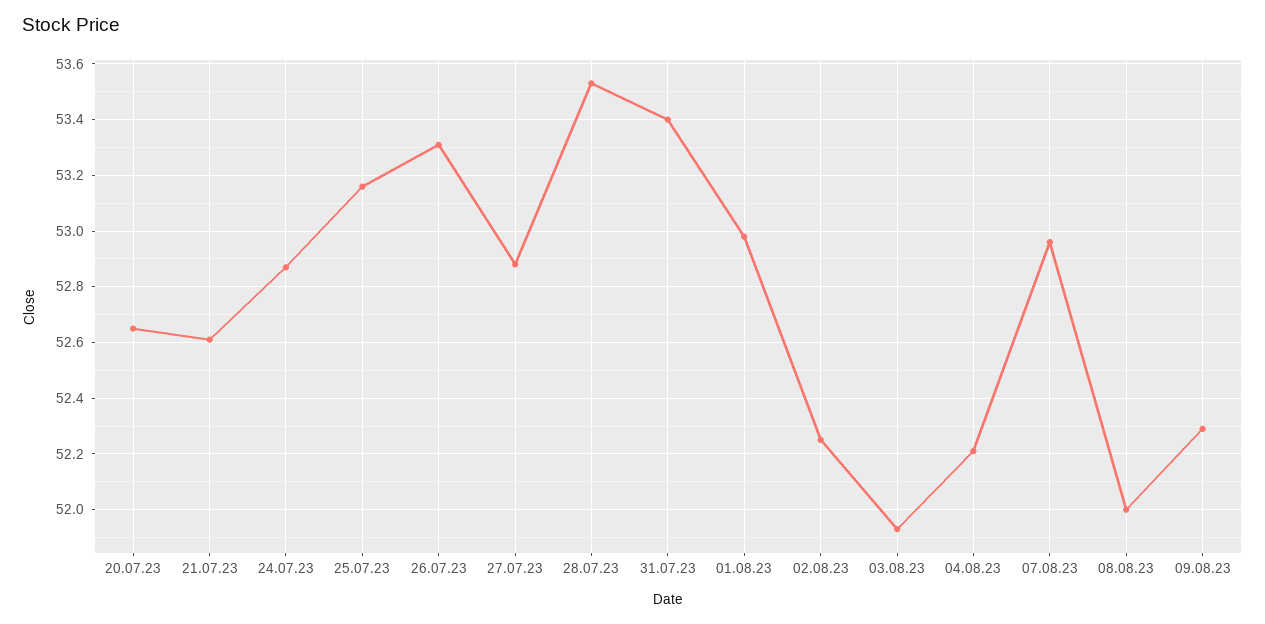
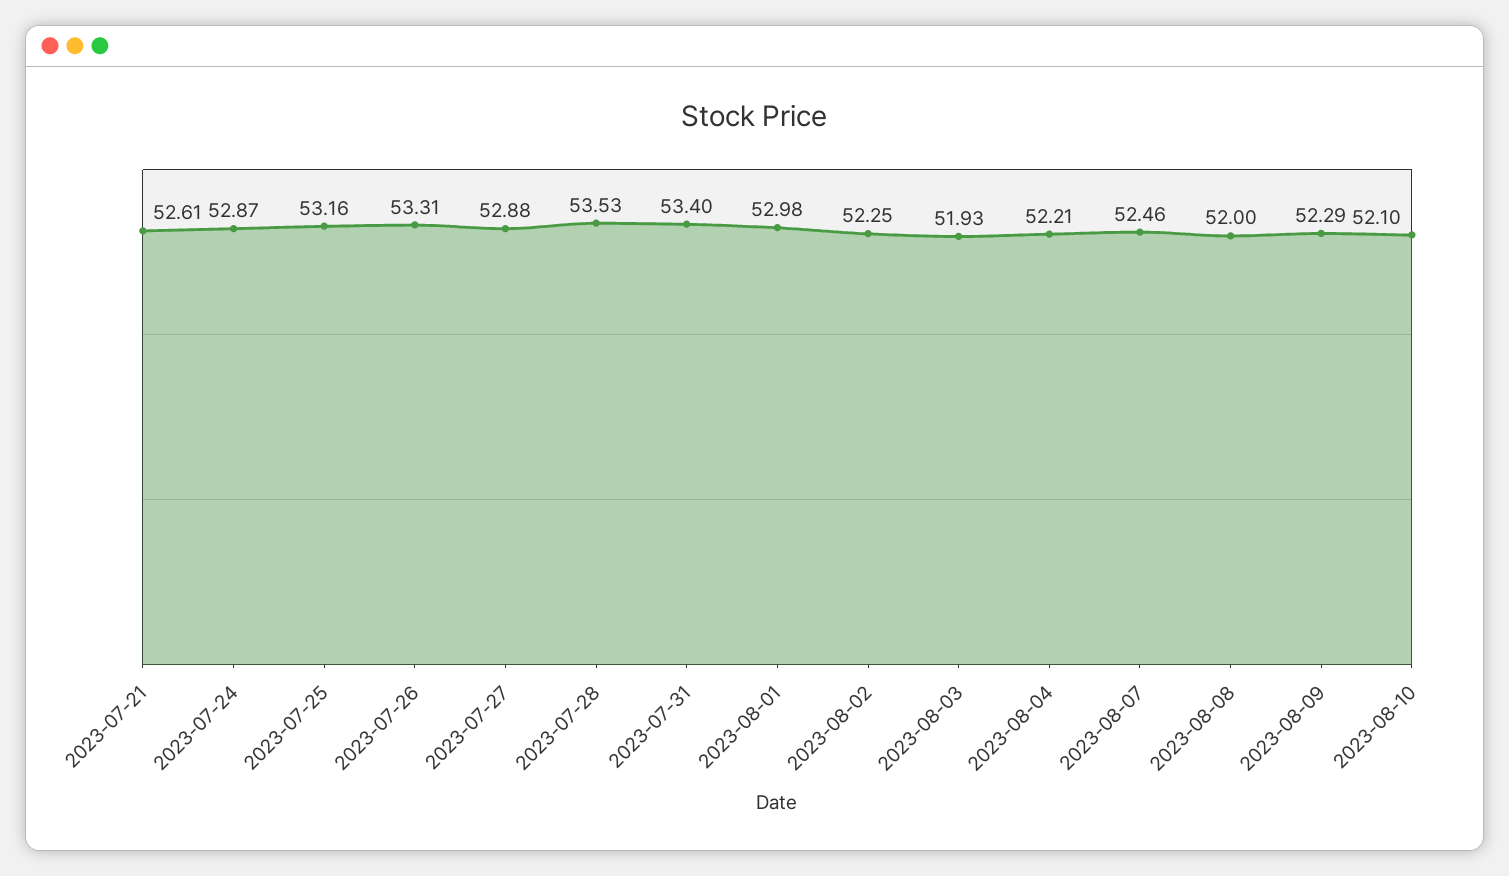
20.07.23: 52.65 -> none
07.08.23: 52.95 -> 52.46
2023-08-10: none -> 52.1

